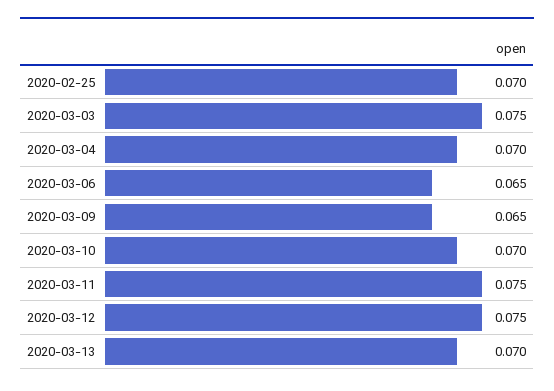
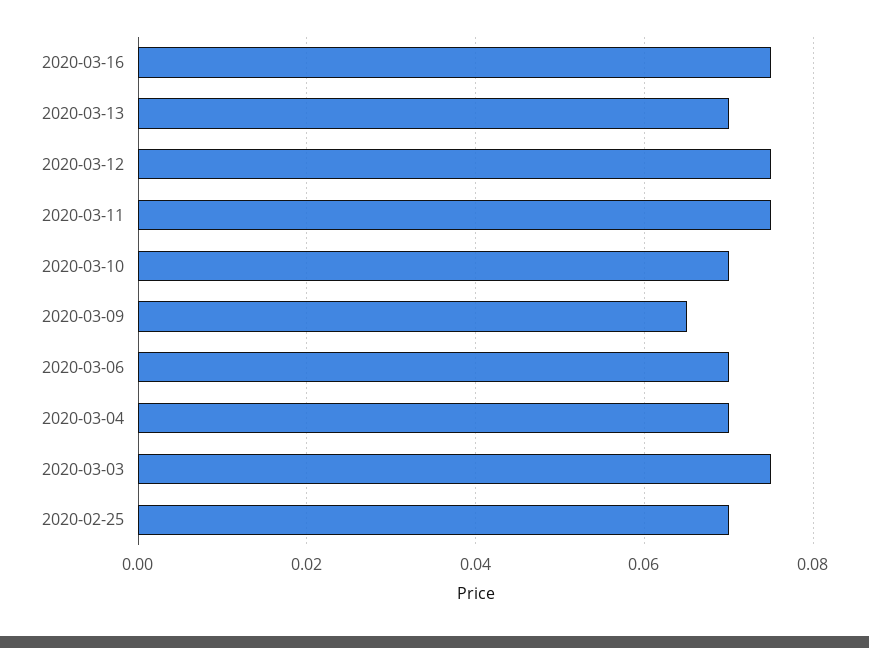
2020-03-06: 0.065 -> 0.07
2020-03-16: none -> 0.075

